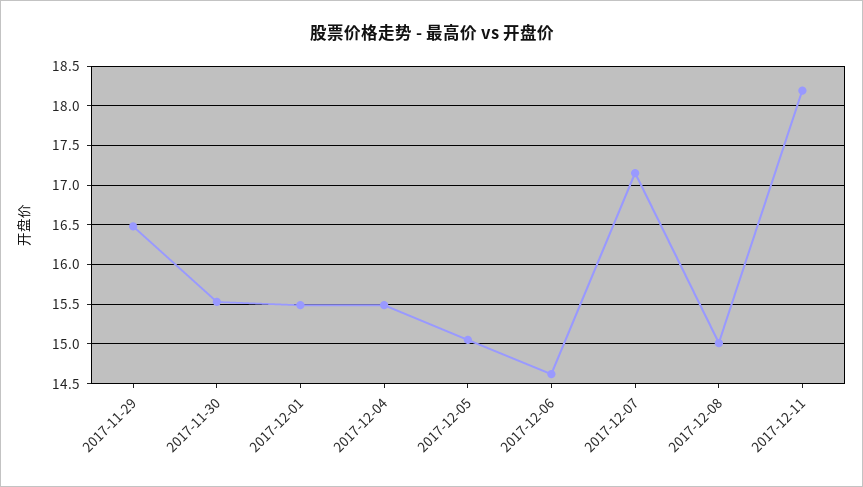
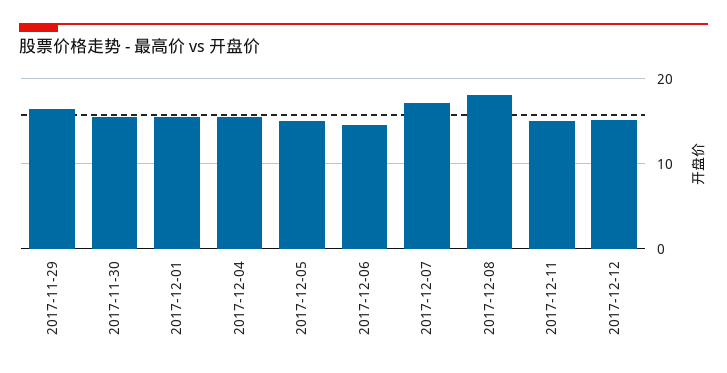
2017-12-08: 15 -> 18
2017-12-11: 18.2 -> 15
2017-12-12: none -> 15

